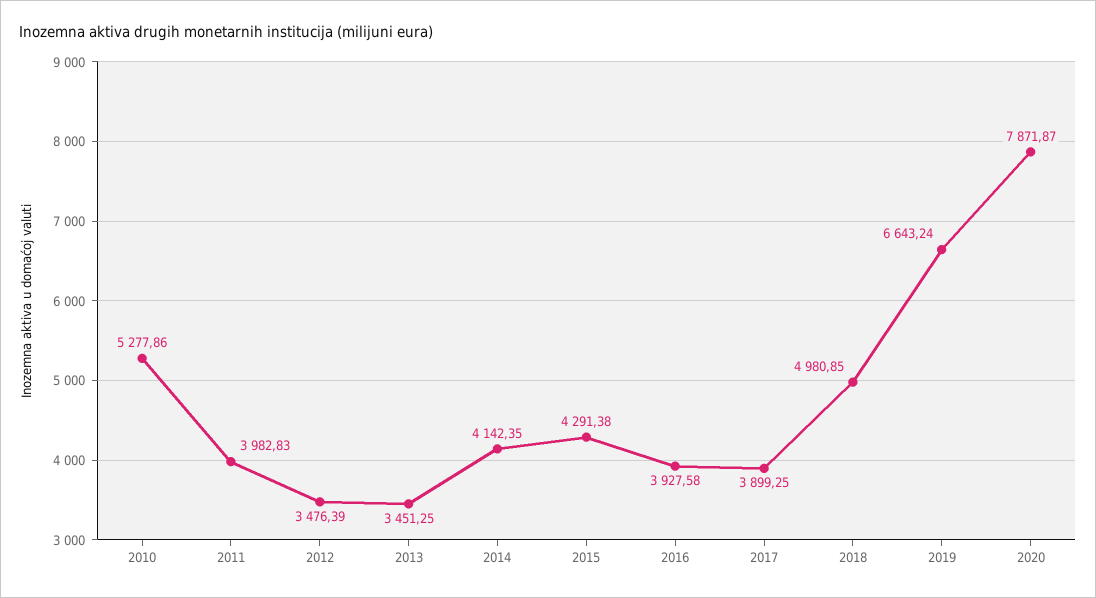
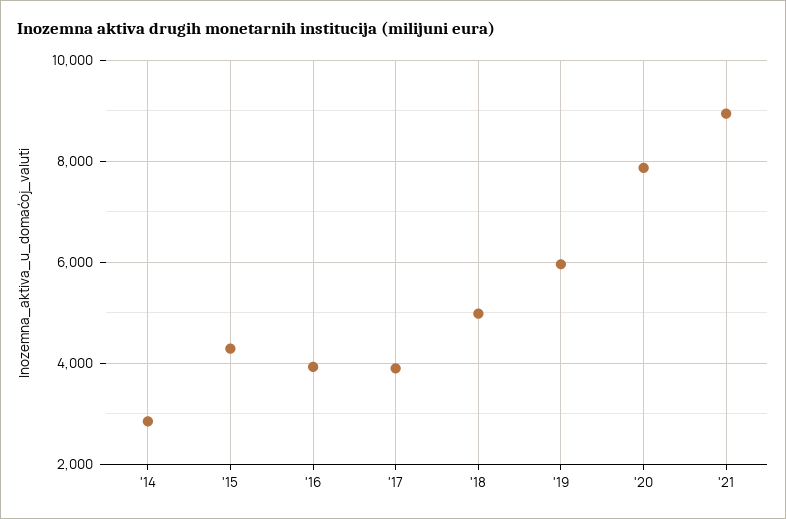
2010: 5277.86 -> none
2011: 3982.83 -> none
2012: 3476.39 -> none
2013: 3451.25 -> none
2014: 4142.35 -> 2800
2019: 6643.24 -> 6000
'21: none -> 9000

